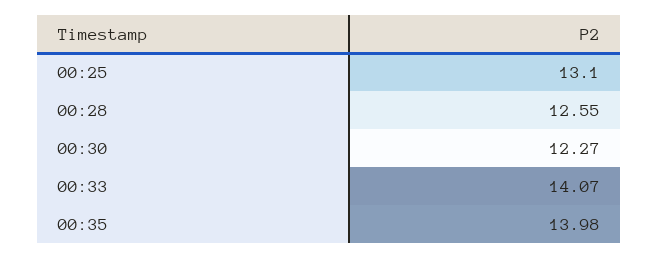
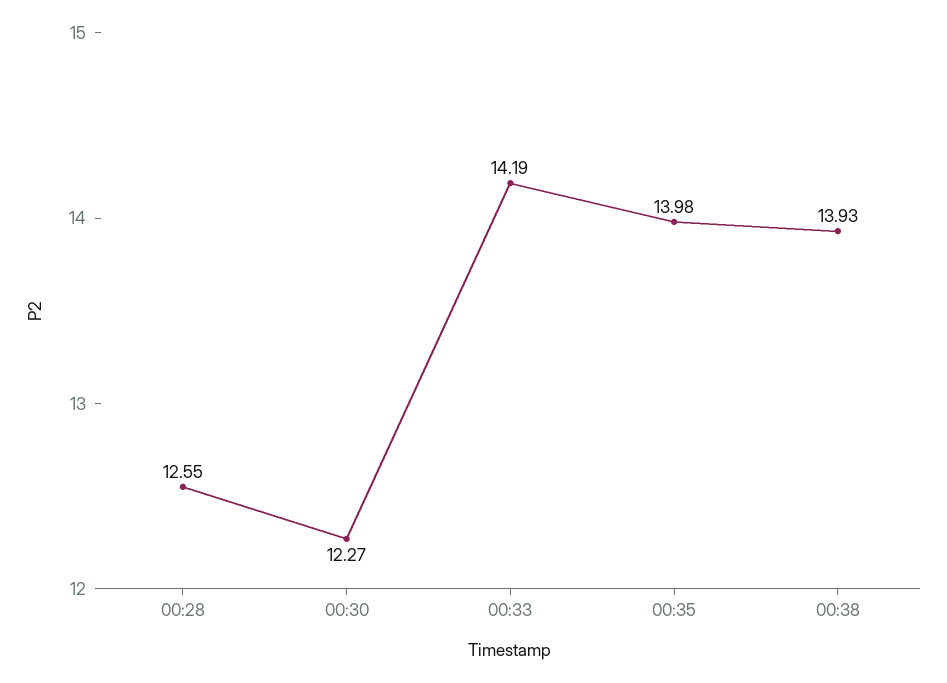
00:25: 13.1 -> none
00:33: 14.07 -> 14.19
00:38: none -> 13.93

